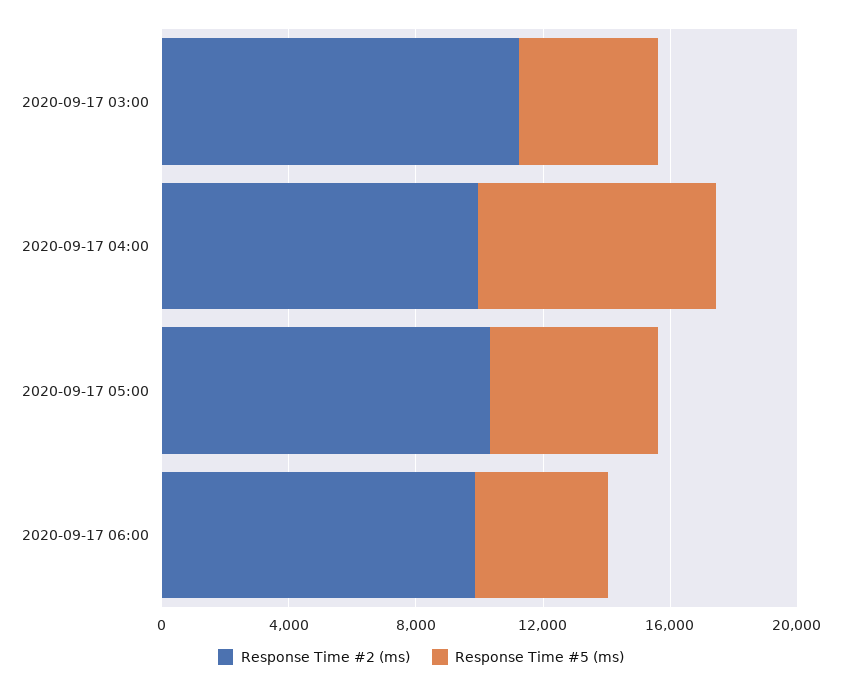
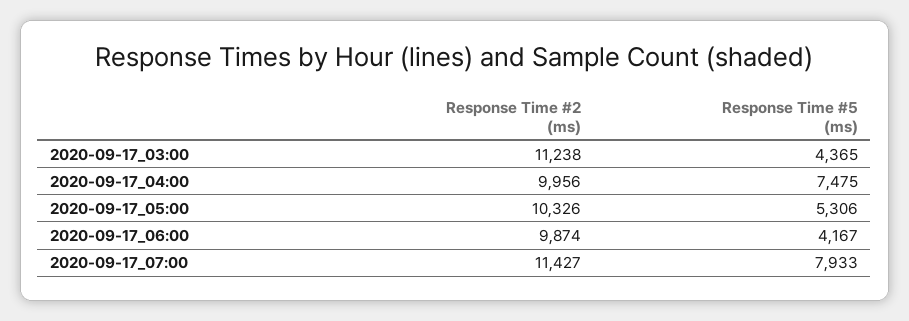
Response Time #2 (ms), 2020-09-17_07:00: none -> 11427
Response Time #5 (ms), 2020-09-17_07:00: none -> 7933

